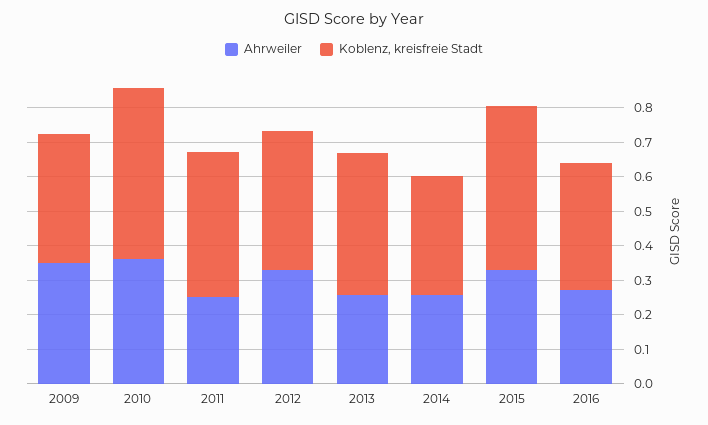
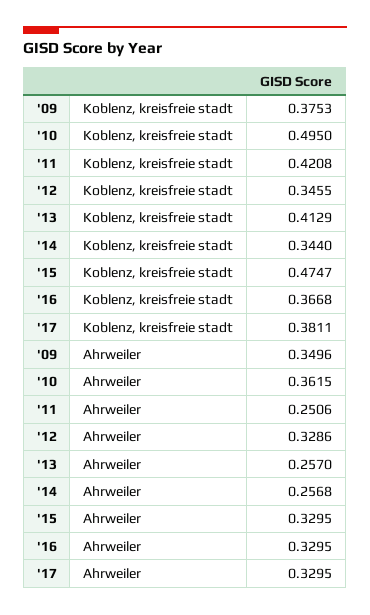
Koblenz, kreisfreie Stadt, 2012: 0.4 -> 0.3455
Ahrweiler, 2016: 0.275 -> 0.3295
Koblenz, kreisfreie Stadt, '17: none -> 0.3811
Ahrweiler, '17: none -> 0.3295

